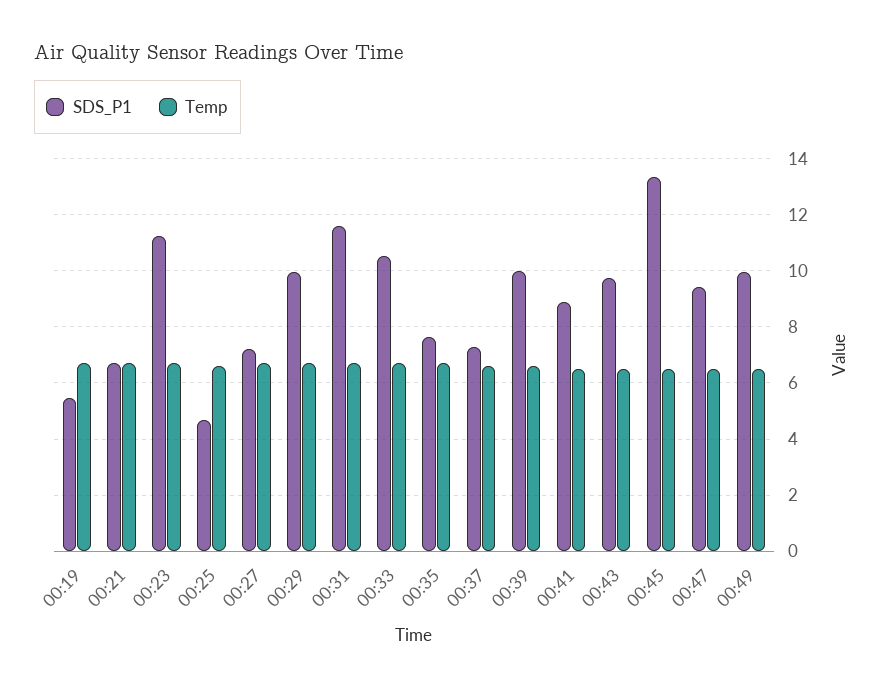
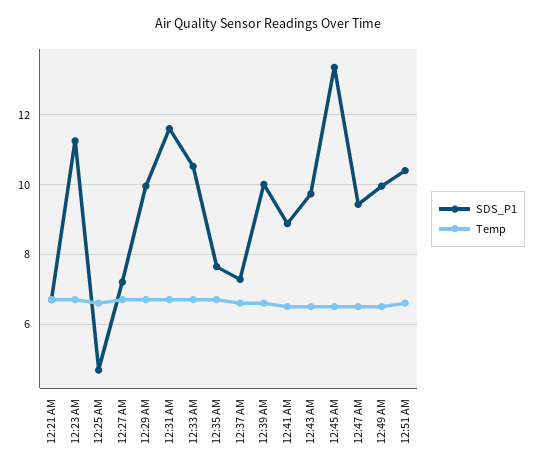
SDS_P1, 00:19: 5.5 -> none
Temp, 00:19: 6.75 -> none
SDS_P1, 12:51 AM: none -> 10.4
Temp, 12:51 AM: none -> 6.6

